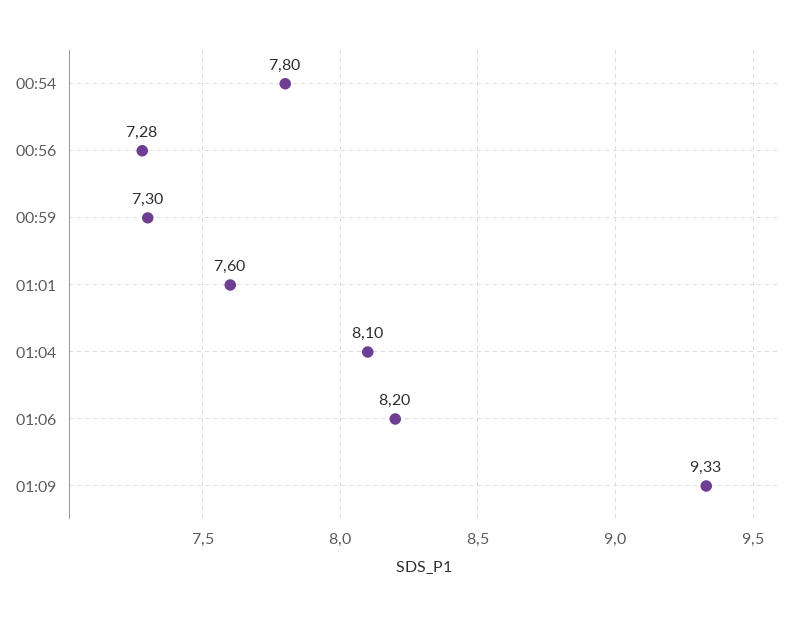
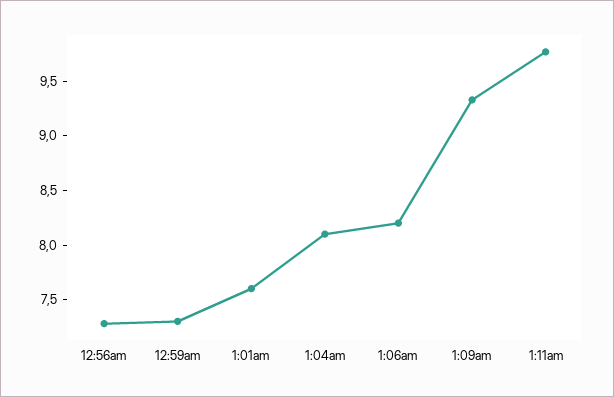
00:54: 7.8 -> none
1:11am: none -> 9.8

